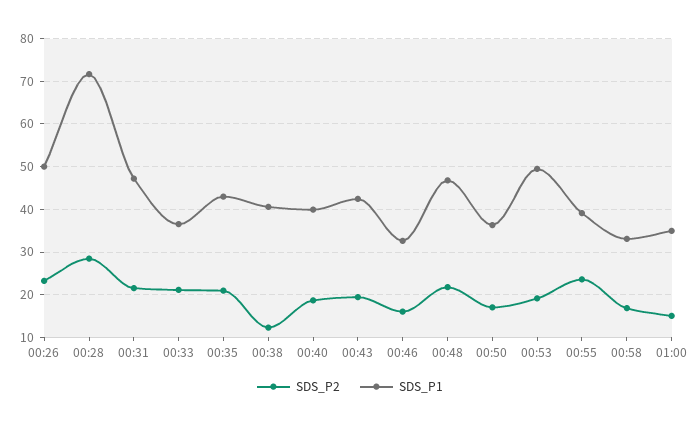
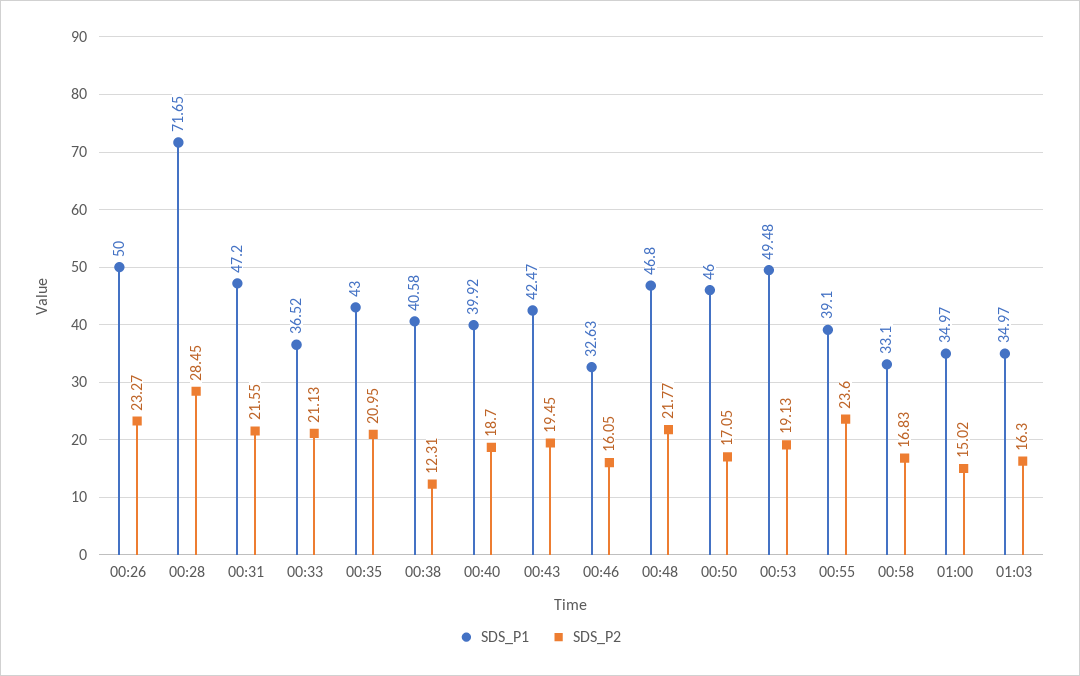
SDS_P1, 00:50: 36 -> 46
SDS_P1, 01:03: none -> 34.97
SDS_P2, 01:03: none -> 16.3

